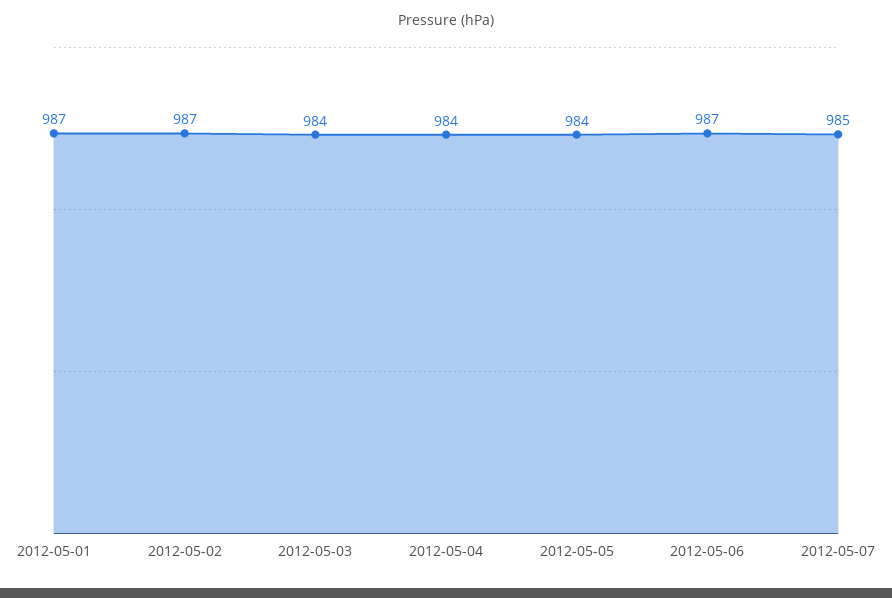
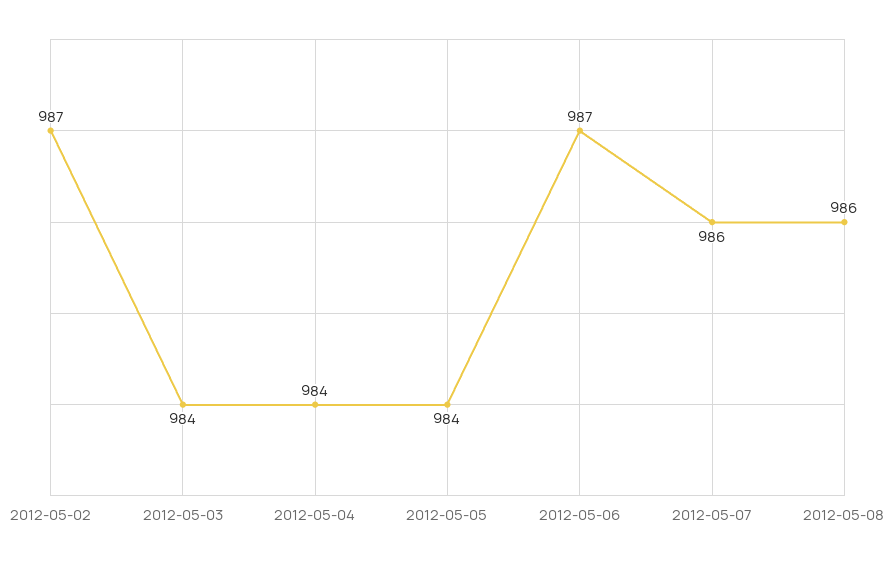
2012-05-01: 987 -> none
2012-05-07: 985 -> 986
2012-05-08: none -> 986

